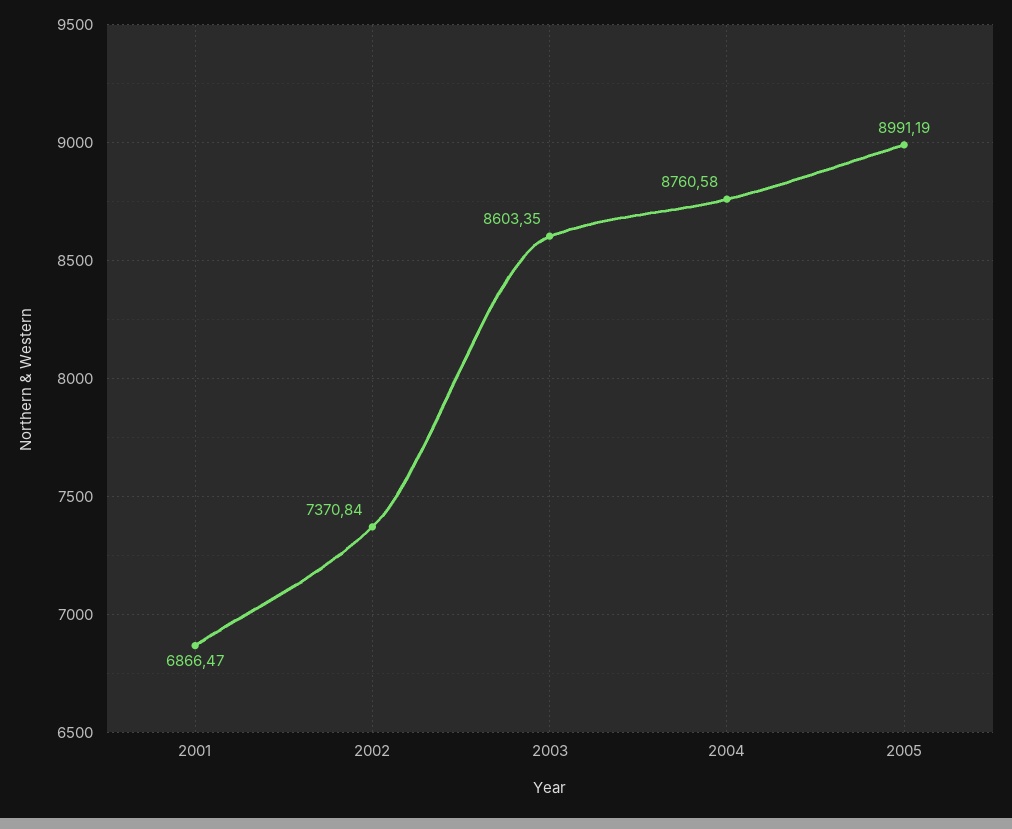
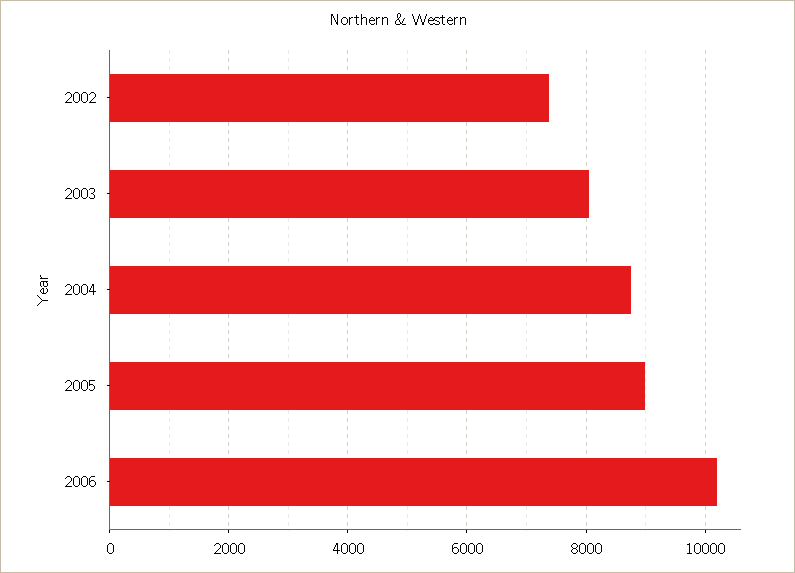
2001: 6866.47 -> none
2003: 8603.35 -> 8000
2006: none -> 10200

